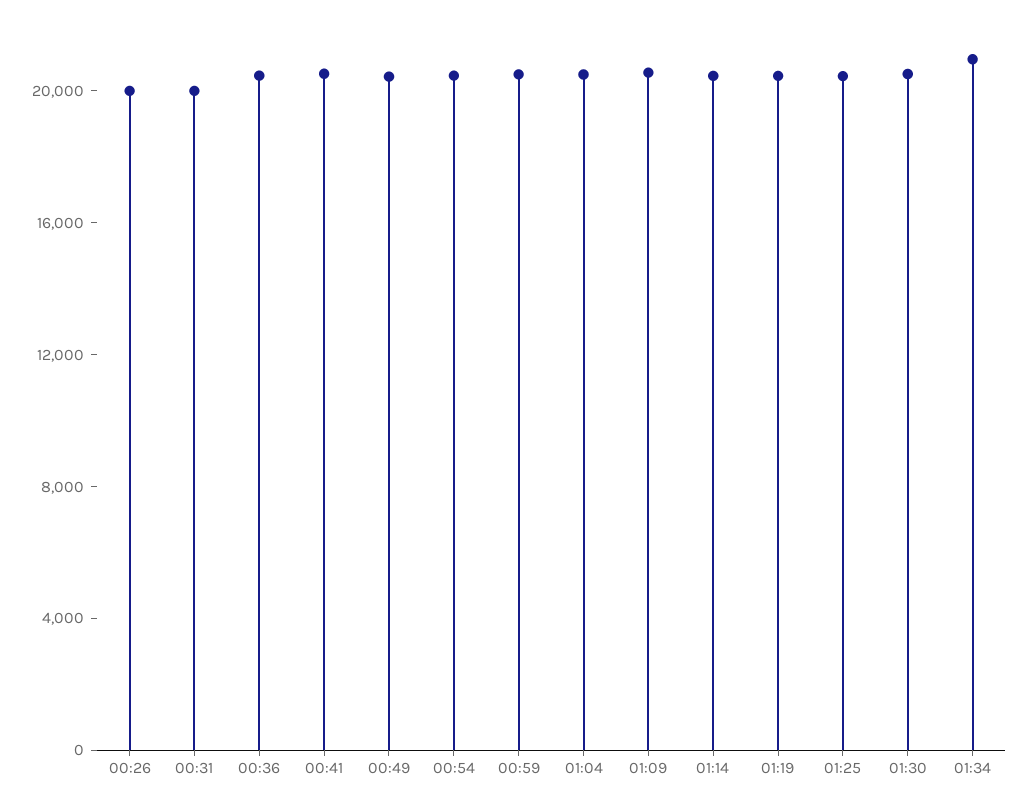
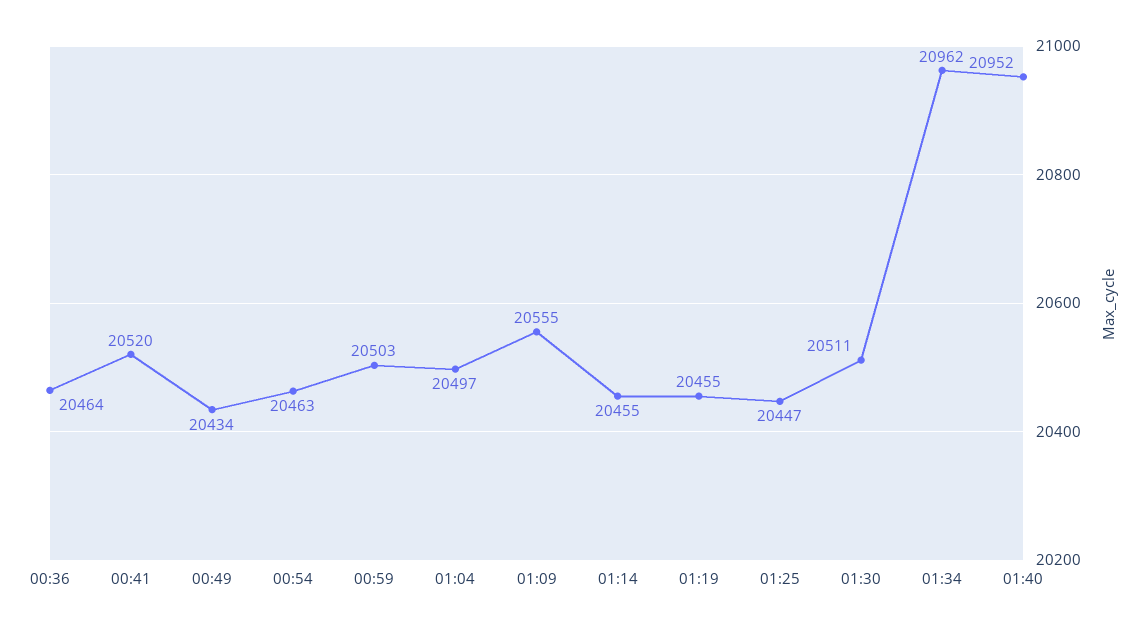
00:26: 20000 -> none
00:31: 20000 -> none
01:40: none -> 20952

